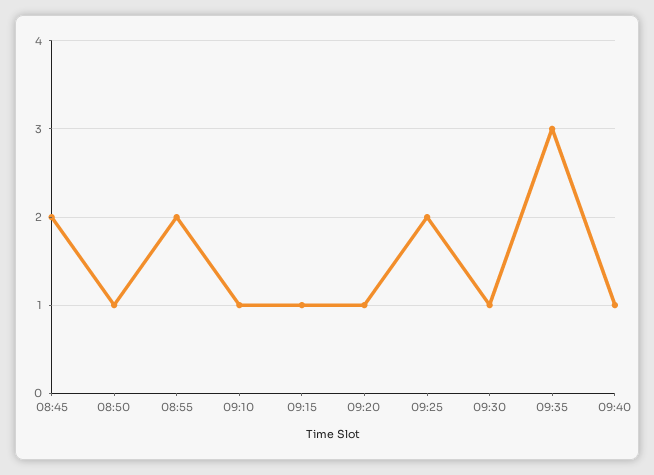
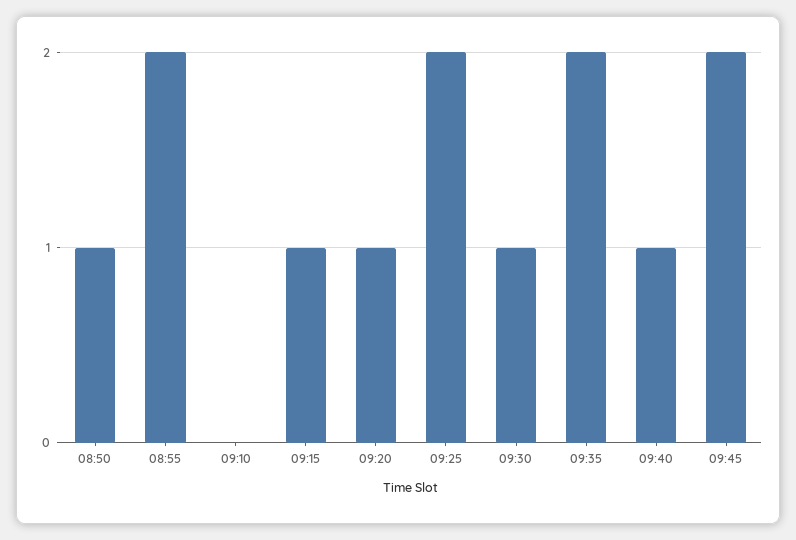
08:45: 2 -> none
09:10: 1 -> 0
09:35: 3 -> 2
09:45: none -> 2

